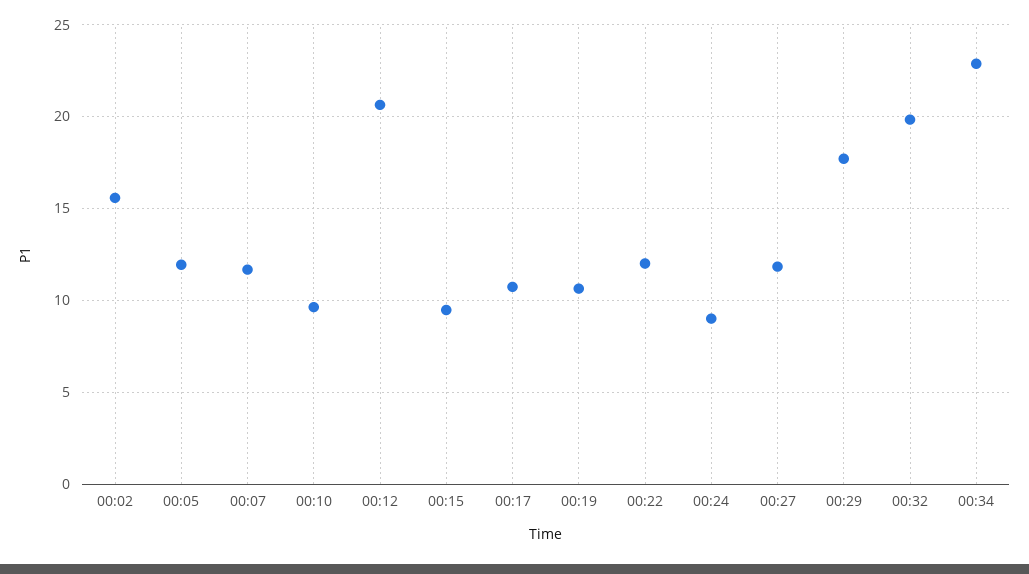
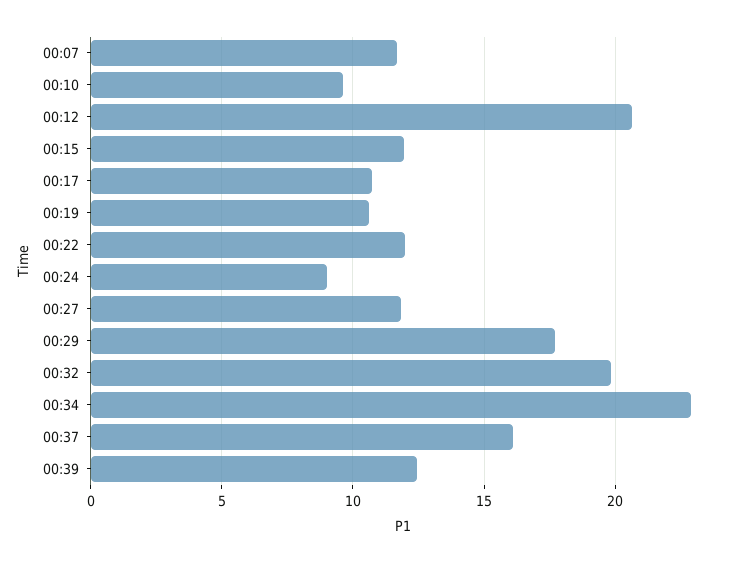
00:02: 15.5 -> none
00:05: 12 -> none
00:15: 9.5 -> 12
00:37: none -> 16
00:39: none -> 12.5

